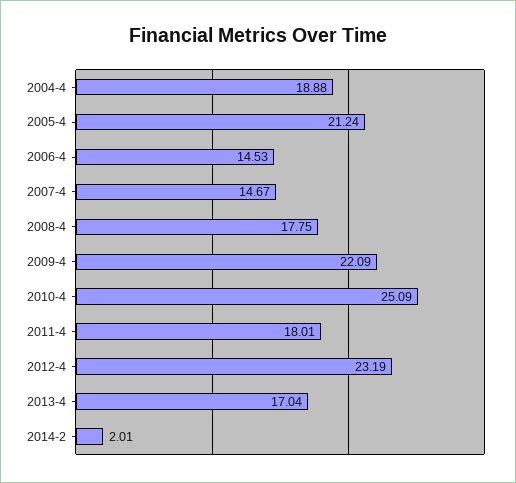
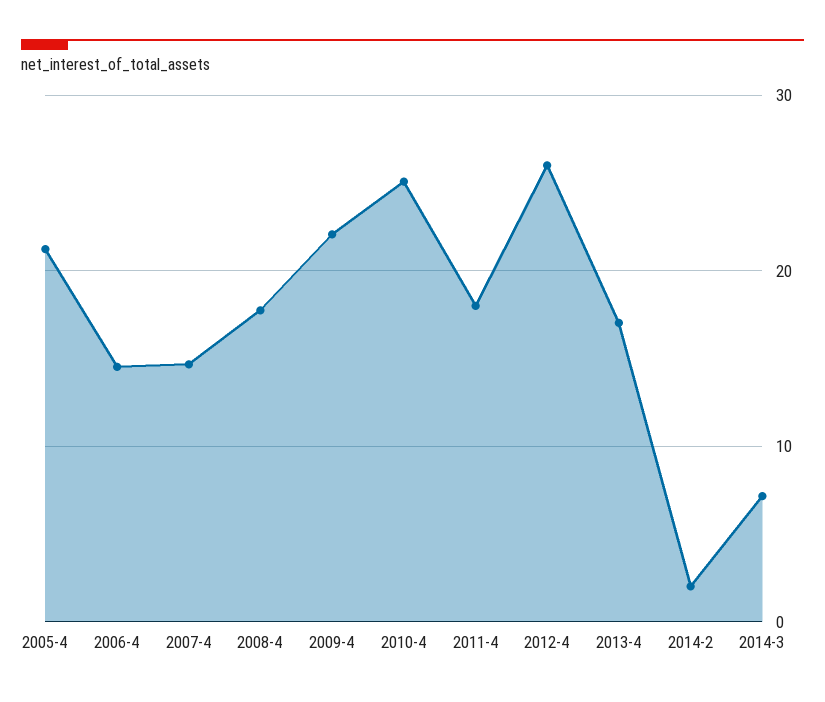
2004-4: 18.88 -> none
2012-4: 23.19 -> 26
2014-3: none -> 7

